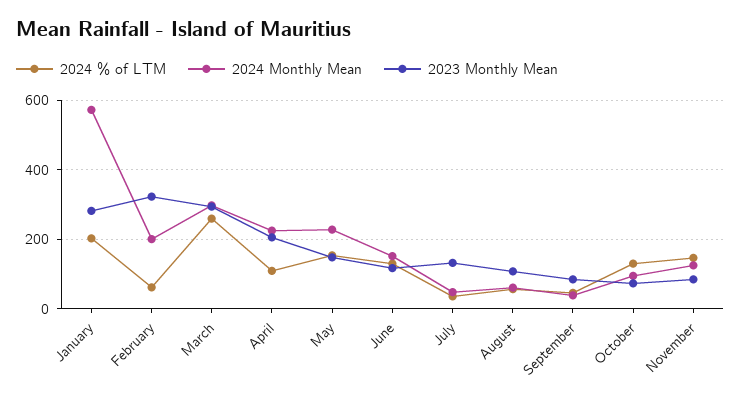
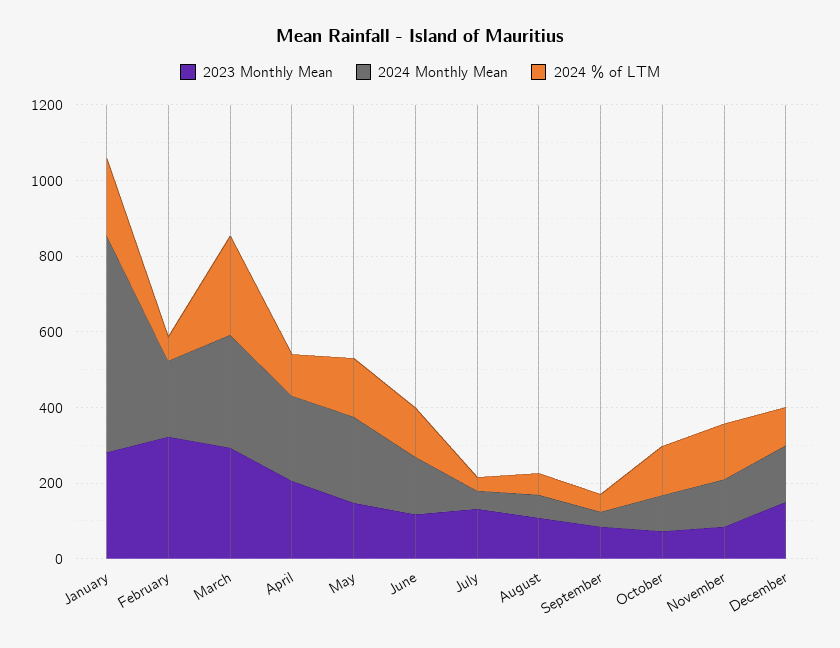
2023 Monthly Mean, December: none -> 150
2024 Monthly Mean, December: none -> 150
2024 % of LTM, December: none -> 100

